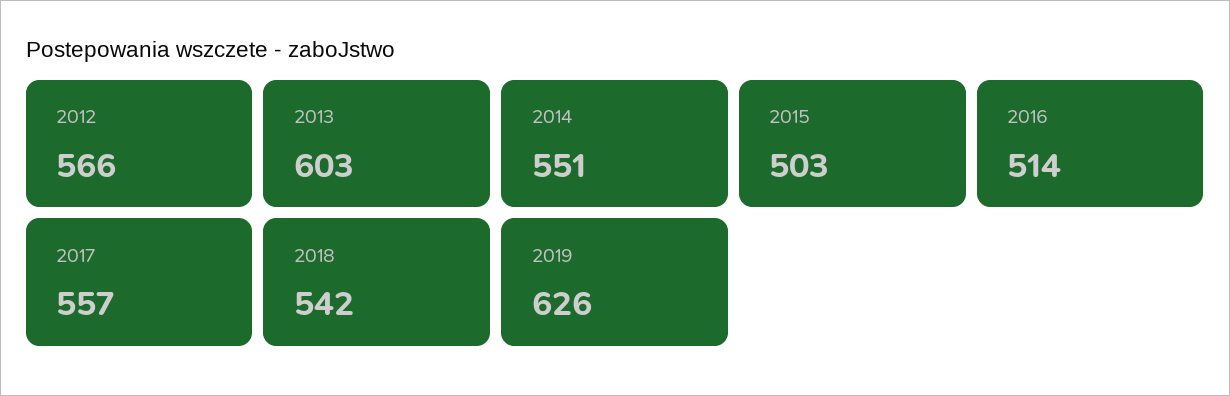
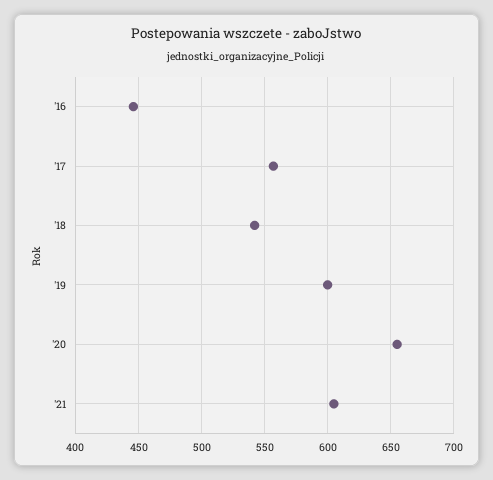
2012: 566 -> none
2013: 603 -> none
2014: 551 -> none
2015: 503 -> none
2016: 514 -> 445
2019: 626 -> 600
'20: none -> 655
'21: none -> 605

